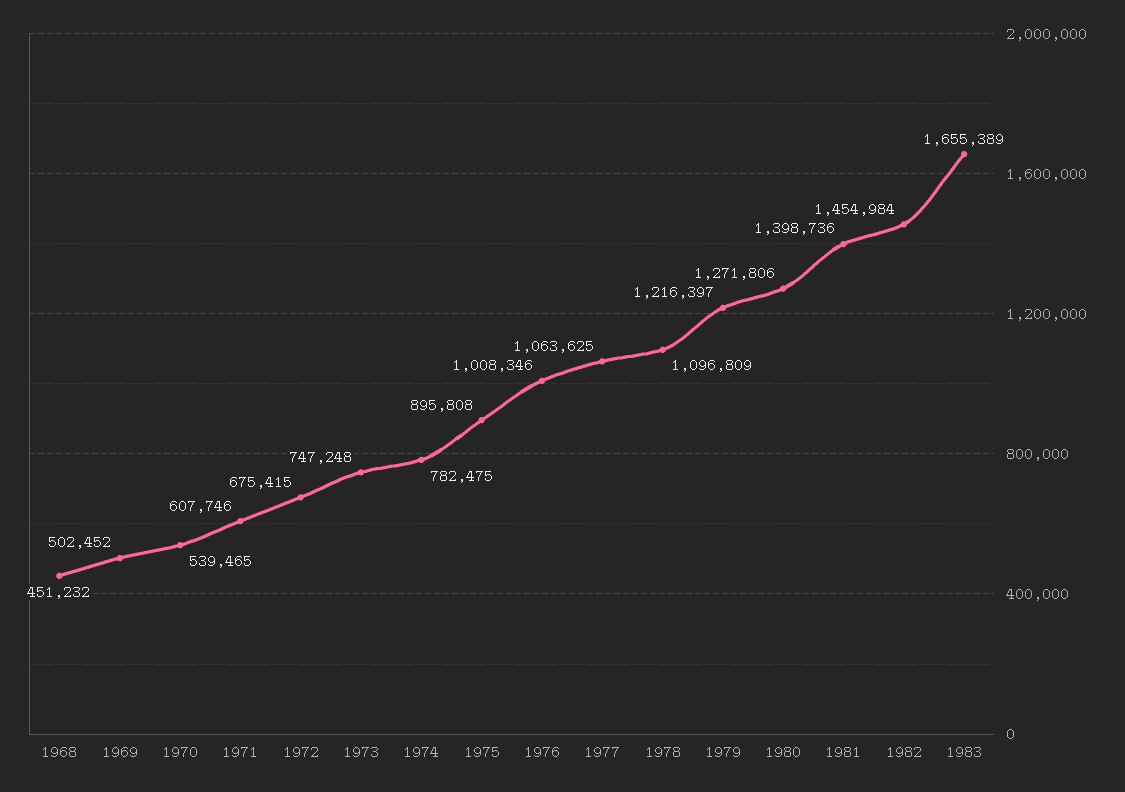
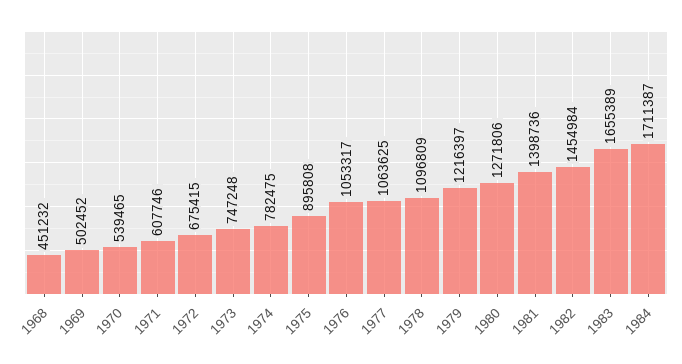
1976: 1008346 -> 1053317
1984: none -> 1711387

